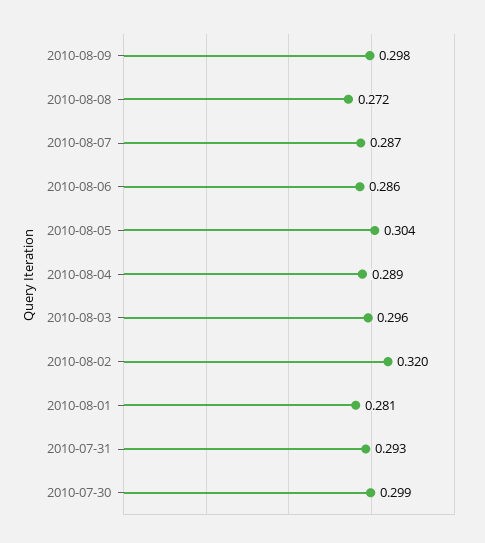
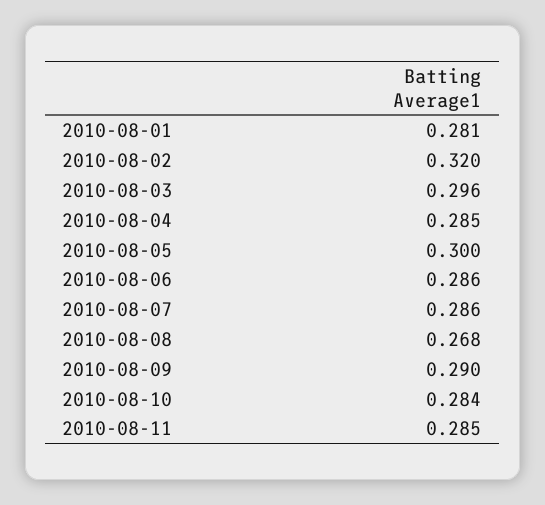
2010-08-09: 0.298 -> 0.29
2010-08-08: 0.272 -> 0.268
2010-08-07: 0.287 -> 0.286
2010-08-05: 0.304 -> 0.3
2010-08-04: 0.289 -> 0.285
2010-07-31: 0.293 -> none
2010-07-30: 0.299 -> none
2010-08-10: none -> 0.284
2010-08-11: none -> 0.285

